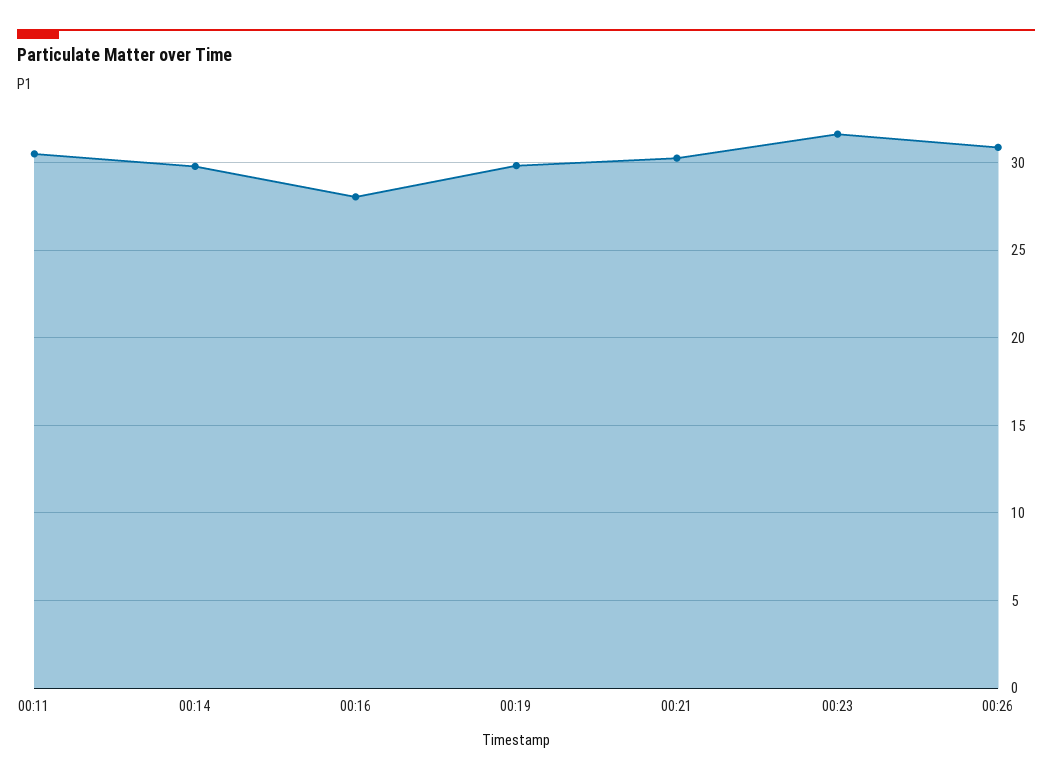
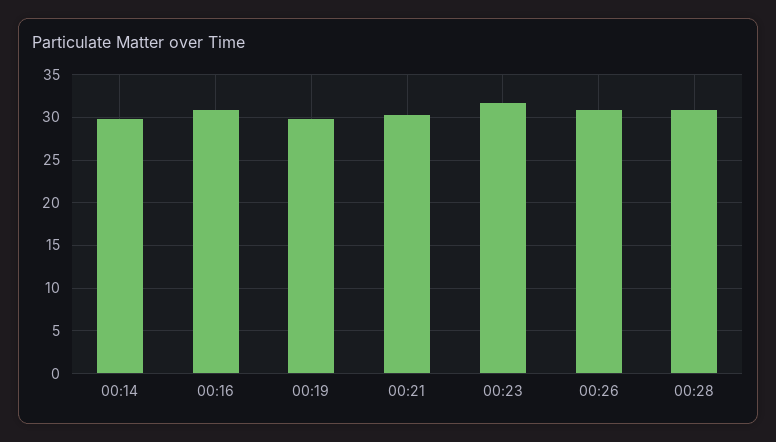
00:11: 30.5 -> none
00:16: 28 -> 31
00:28: none -> 31

